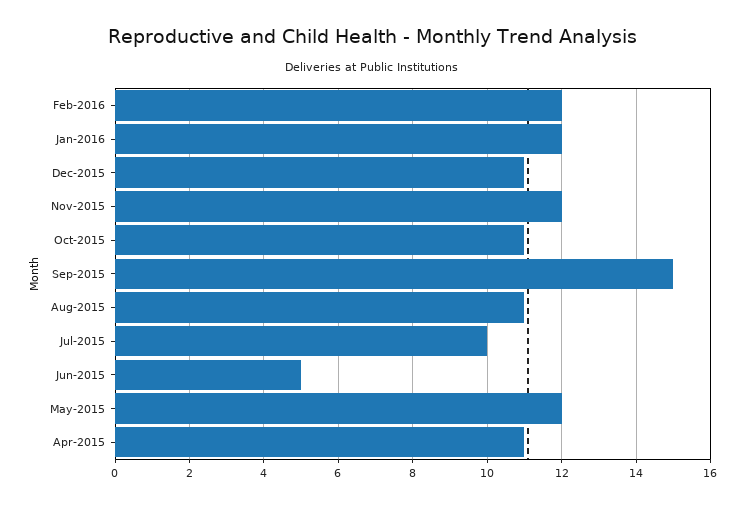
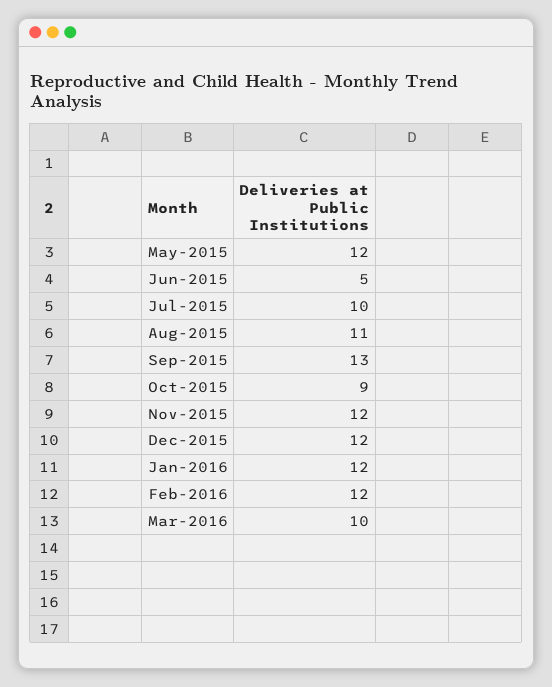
Dec-2015: 11 -> 12
Oct-2015: 11 -> 9
Sep-2015: 15 -> 13
Apr-2015: 11 -> none
Mar-2016: none -> 10

